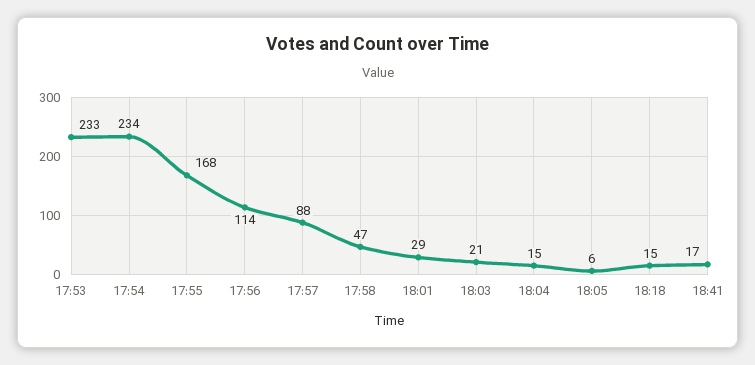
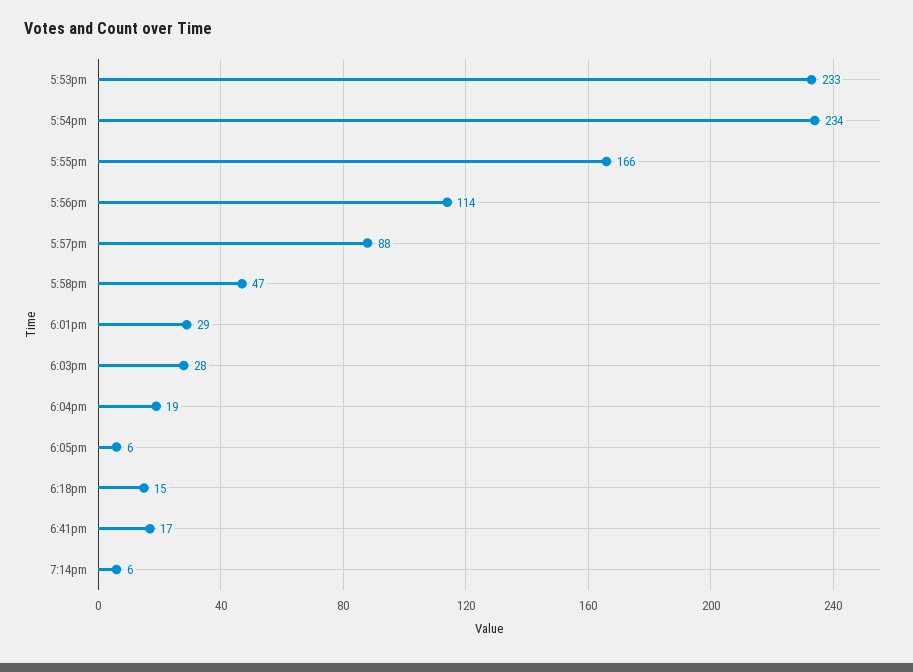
17:55: 168 -> 166
18:03: 21 -> 28
18:04: 15 -> 19
7:14pm: none -> 6

